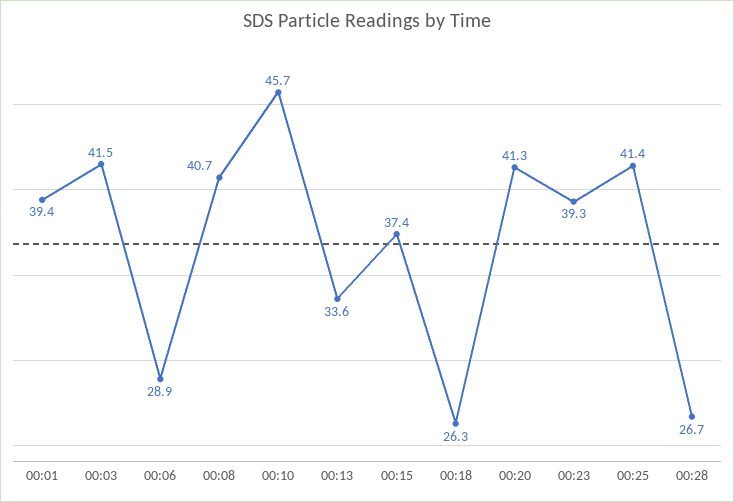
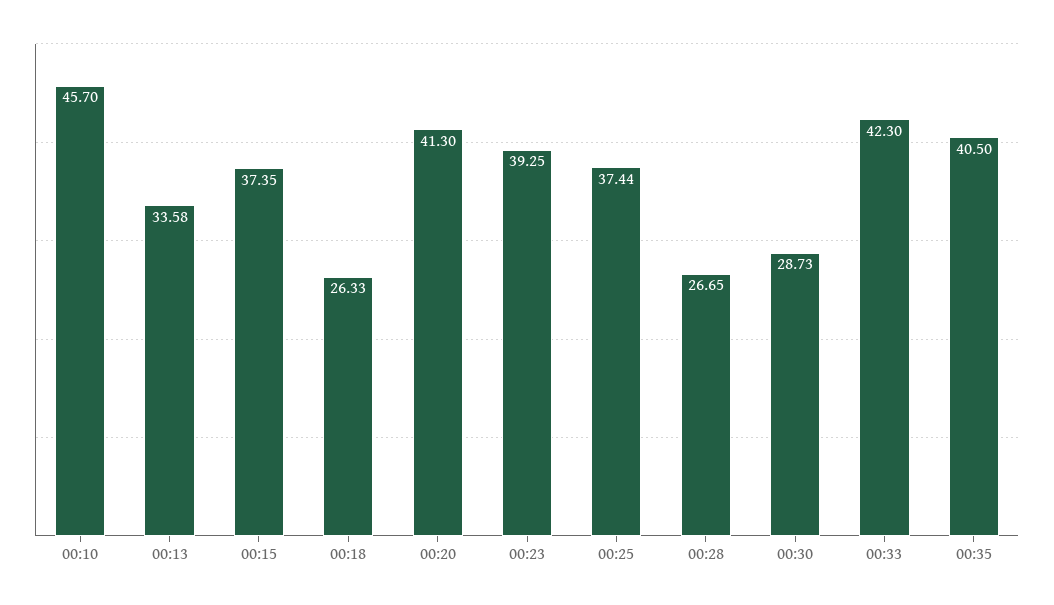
00:01: 39.4 -> none
00:03: 41.5 -> none
00:06: 28.9 -> none
00:08: 40.7 -> none
00:25: 41.4 -> 37.44
00:30: none -> 28.73
00:33: none -> 42.3
00:35: none -> 40.5

